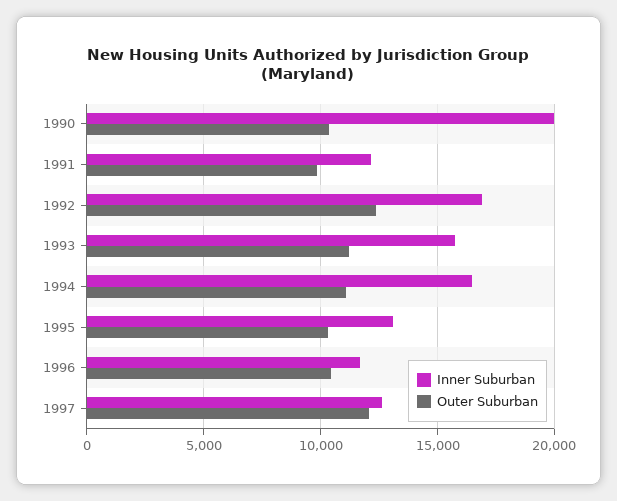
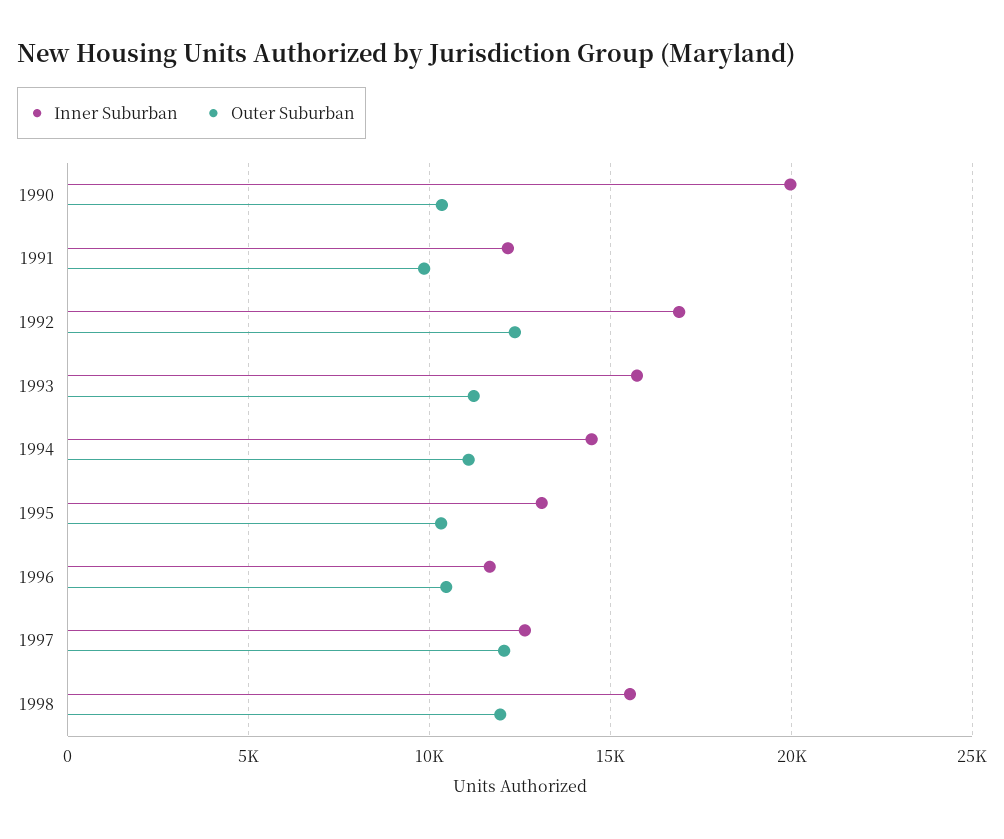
Inner Suburban, 1994: 16500 -> 14500
Inner Suburban, 1998: none -> 15500
Outer Suburban, 1998: none -> 12000

